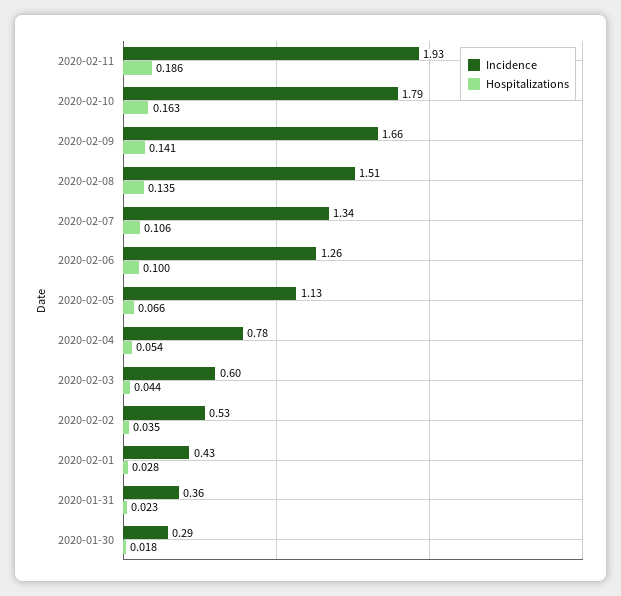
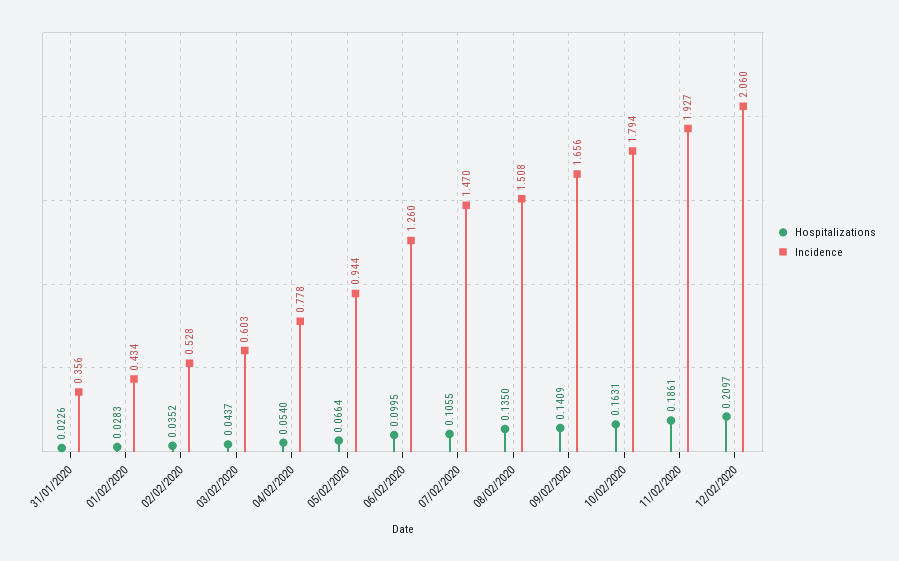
Incidence, 2020-02-07: 1.34 -> 1.47
Incidence, 2020-02-05: 1.13 -> 0.944
Incidence, 2020-01-30: 0.29 -> none
Hospitalizations, 2020-01-30: 0.018 -> none
Hospitalizations, 12/02/2020: none -> 0.2097
Incidence, 12/02/2020: none -> 2.06

